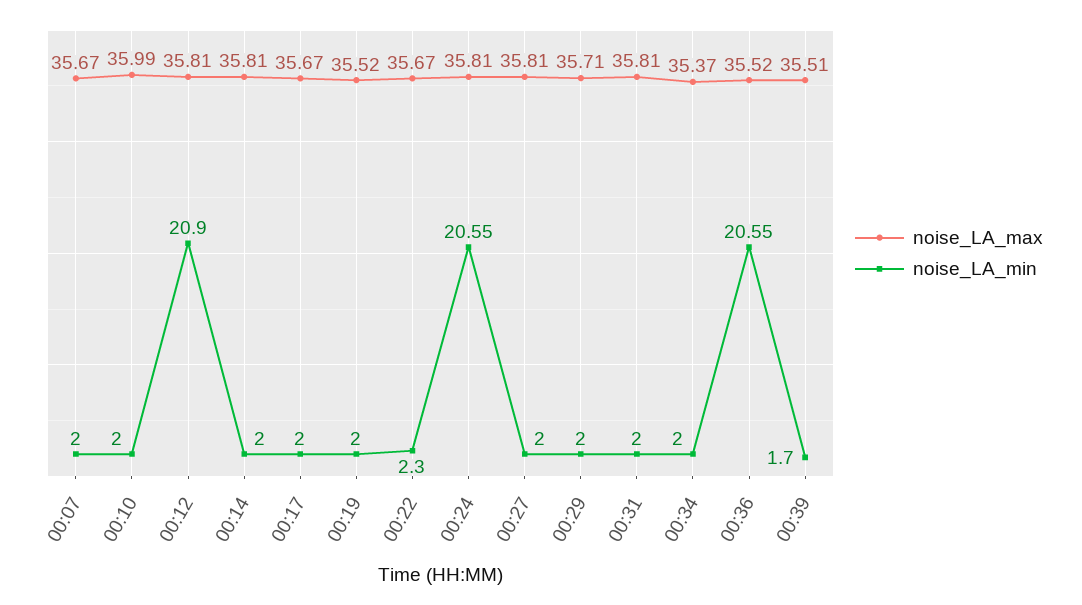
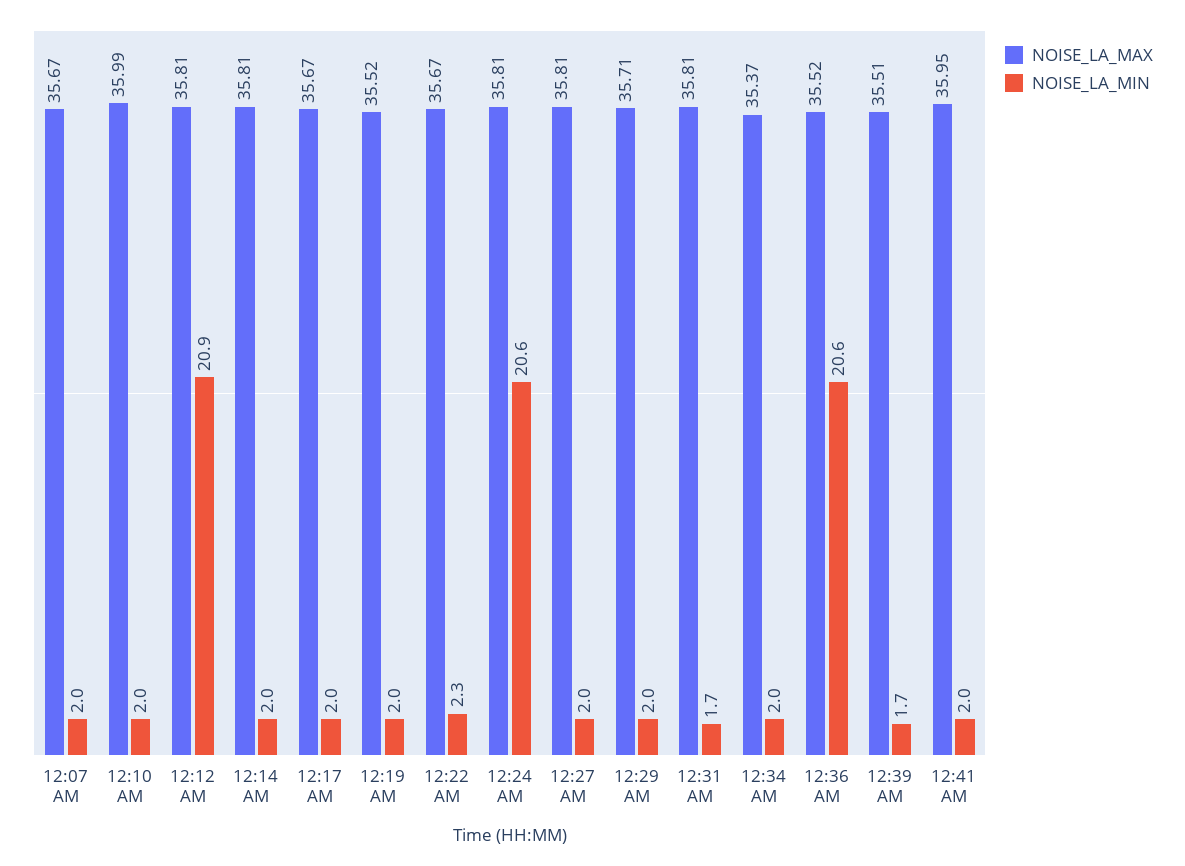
noise_LA_min, 00:31: 2 -> 1.7
noise_LA_max, 12:41 AM: none -> 35.95
noise_LA_min, 12:41 AM: none -> 2

